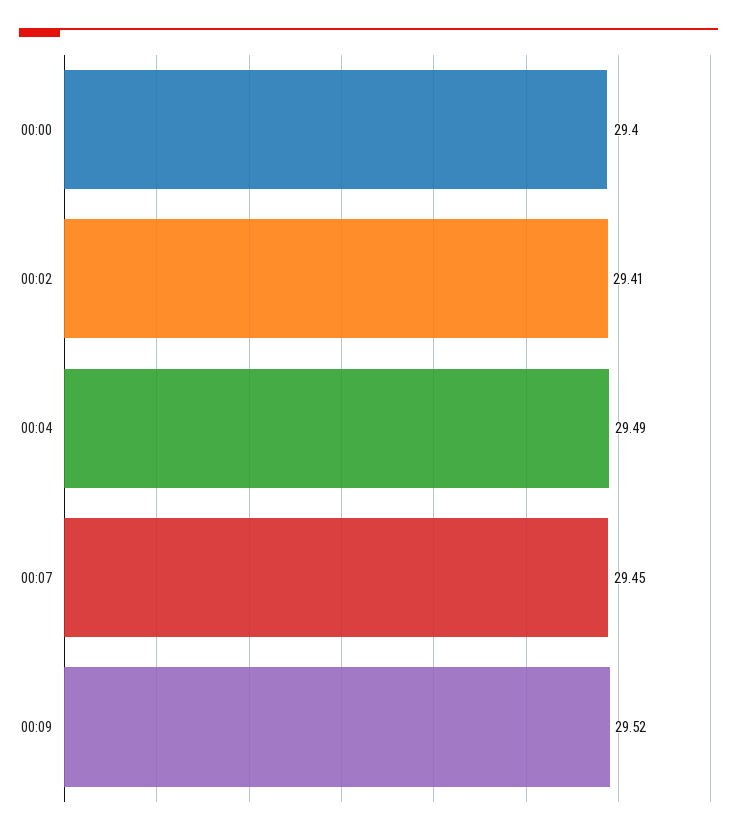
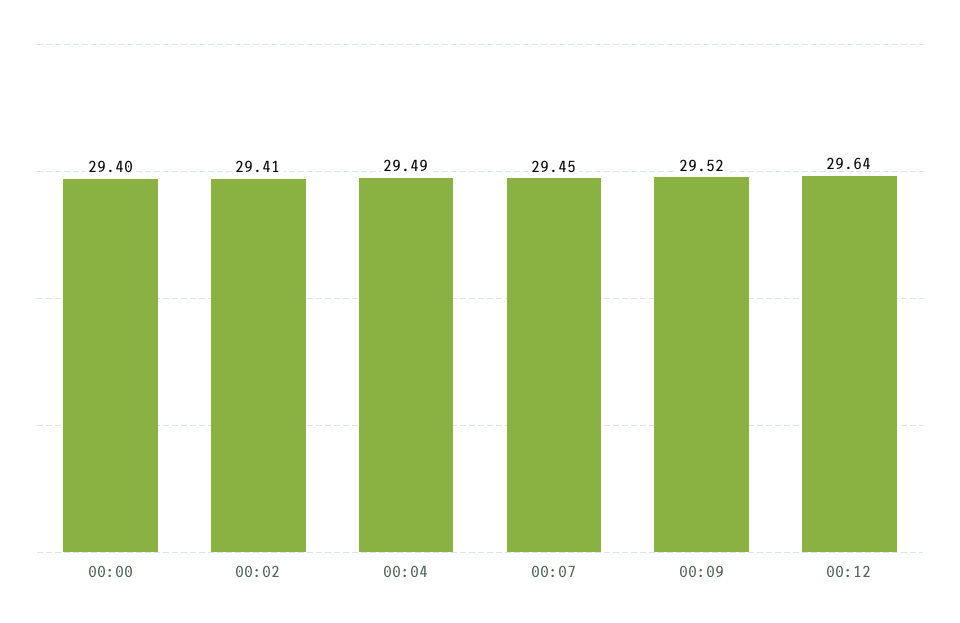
00:12: none -> 29.64

